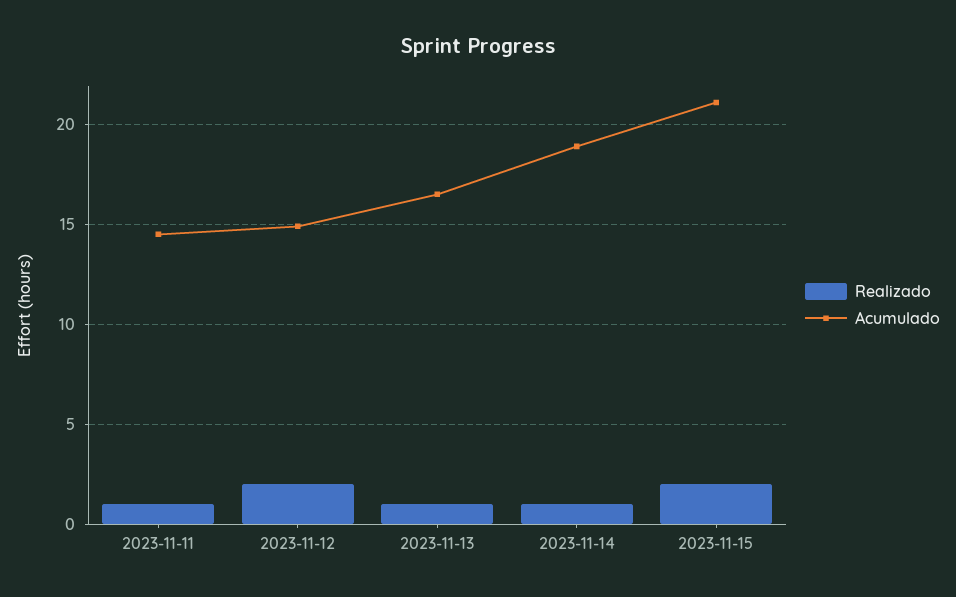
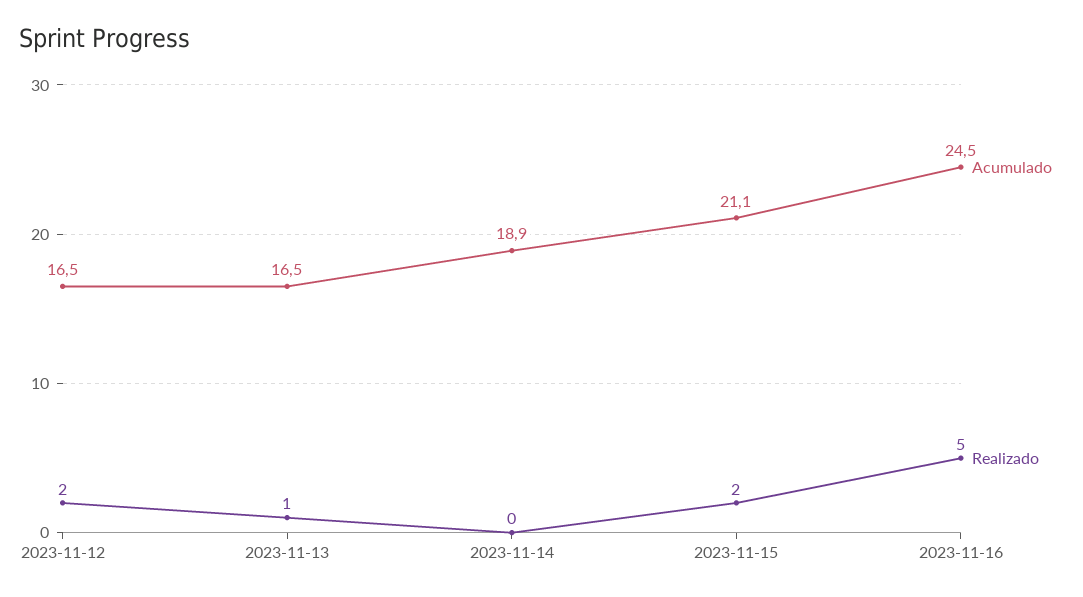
Realizado, 2023-11-11: 1 -> none
Acumulado, 2023-11-11: 14.5 -> none
Acumulado, 2023-11-12: 15 -> 16.5
Realizado, 2023-11-14: 1 -> 0
Acumulado, 2023-11-16: none -> 24.5
Realizado, 2023-11-16: none -> 5

